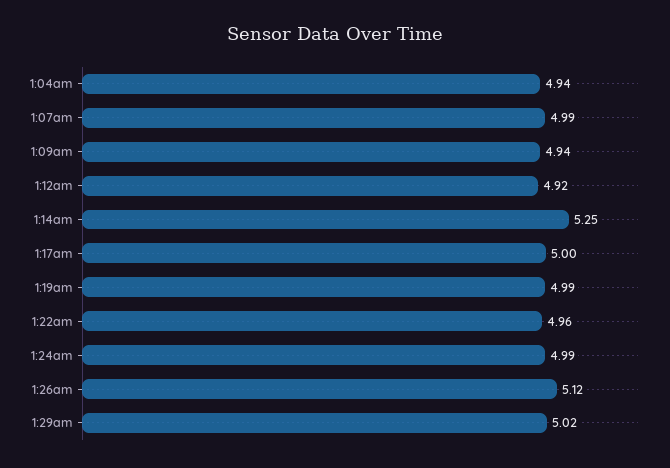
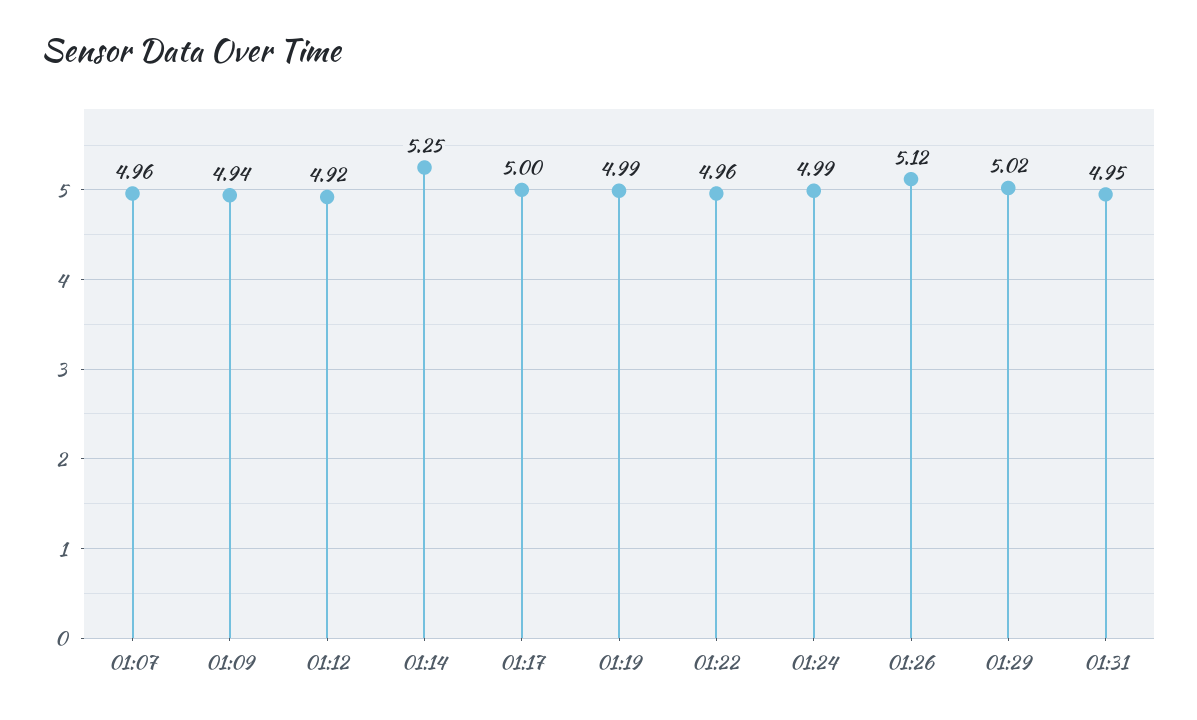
1:04am: 4.94 -> none
1:07am: 4.99 -> 4.96
01:31: none -> 4.95

